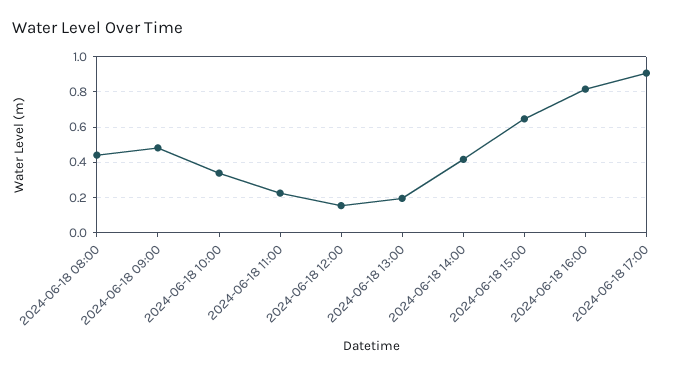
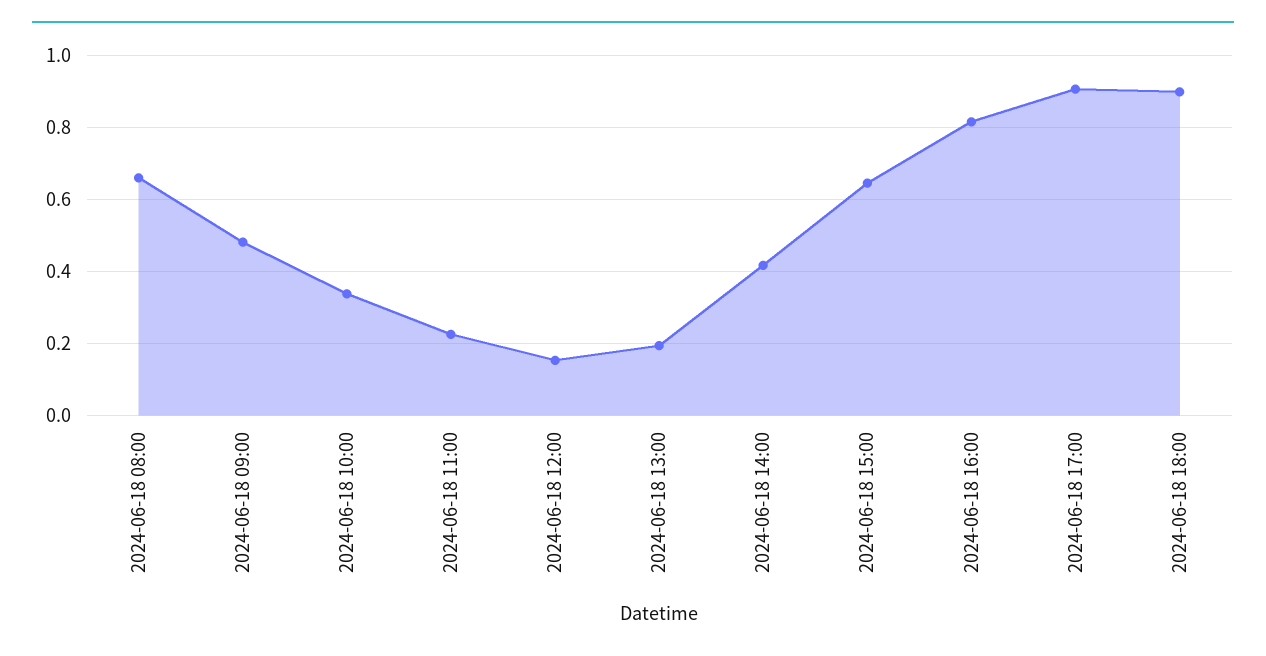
2024-06-18 08:00: 0.45 -> 0.66
2024-06-18 18:00: none -> 0.9

